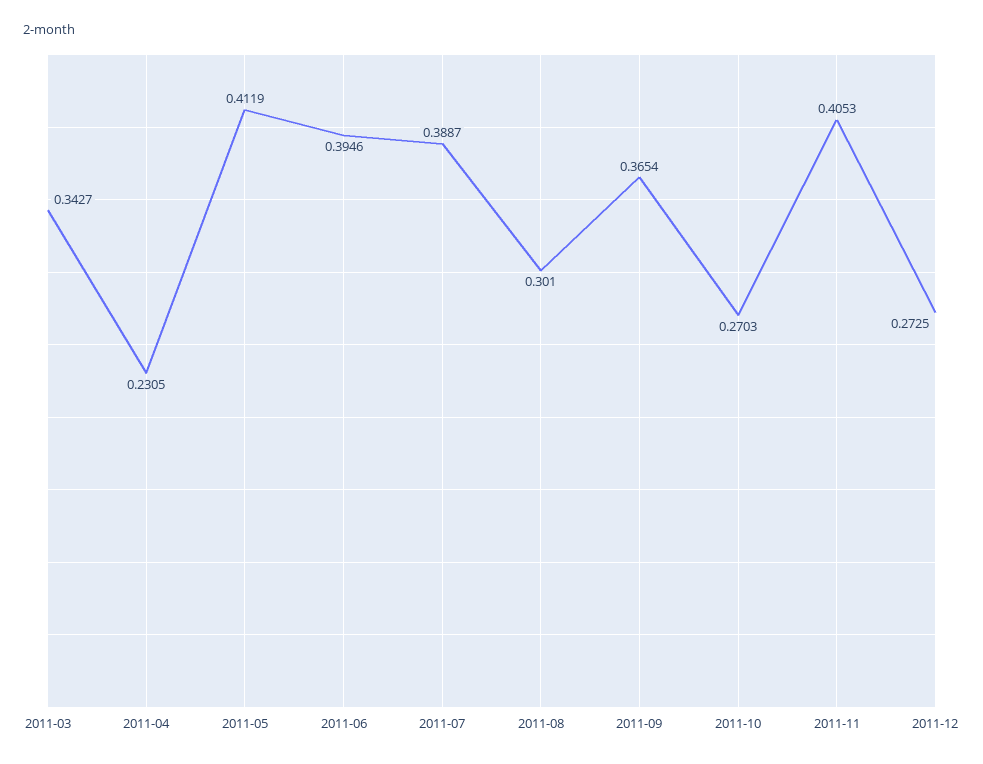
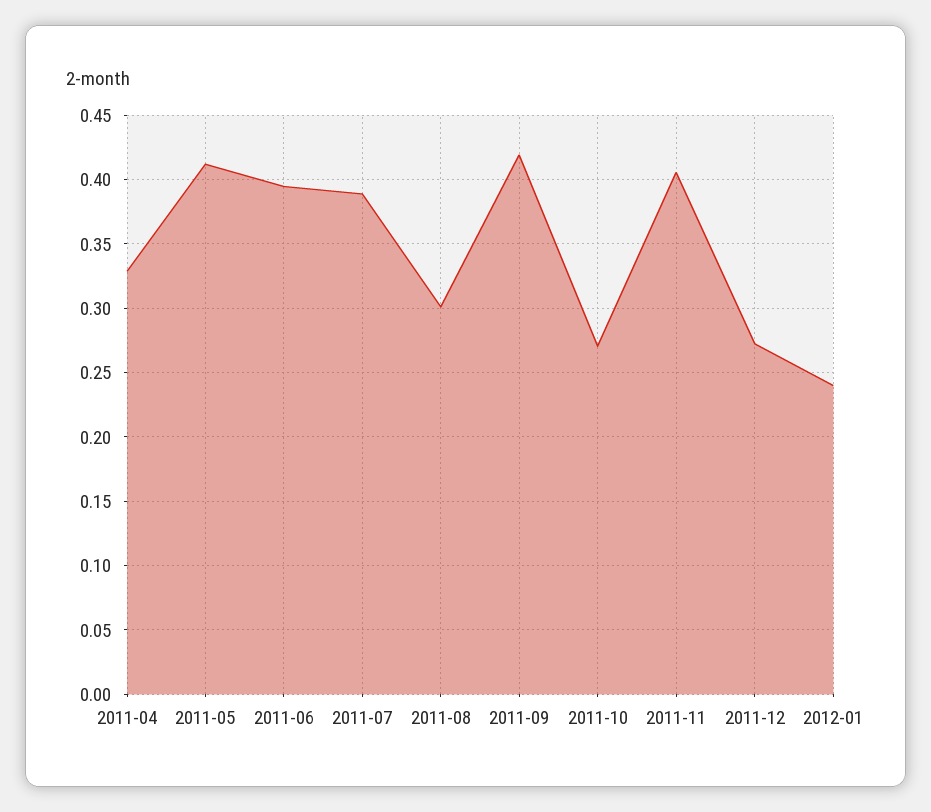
2011-03: 0.3427 -> none
2011-04: 0.2305 -> 0.33
2011-09: 0.3654 -> 0.42
2012-01: none -> 0.24

